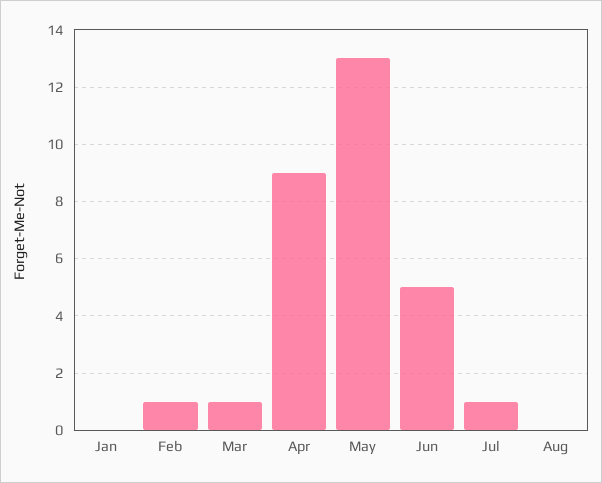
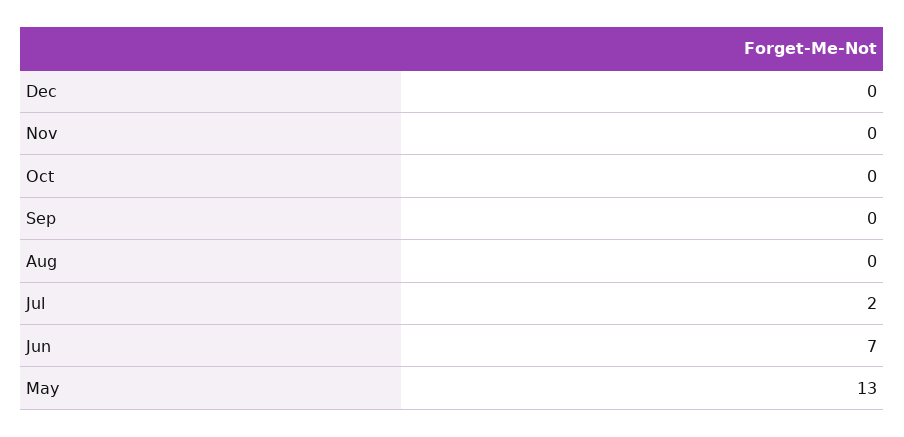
Jan: 0 -> none
Feb: 1 -> none
Mar: 1 -> none
Apr: 9 -> none
Jun: 5 -> 7
Jul: 1 -> 2
Dec: none -> 0
Nov: none -> 0
Oct: none -> 0
Sep: none -> 0

